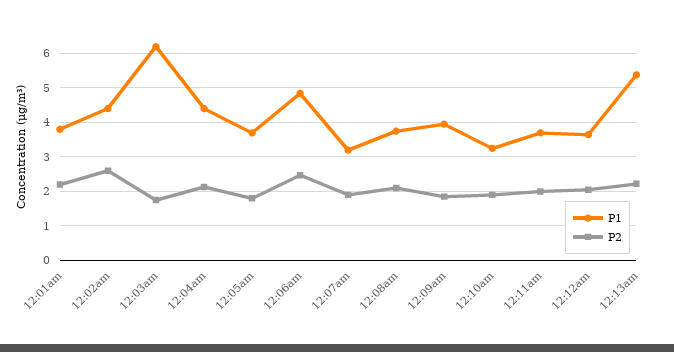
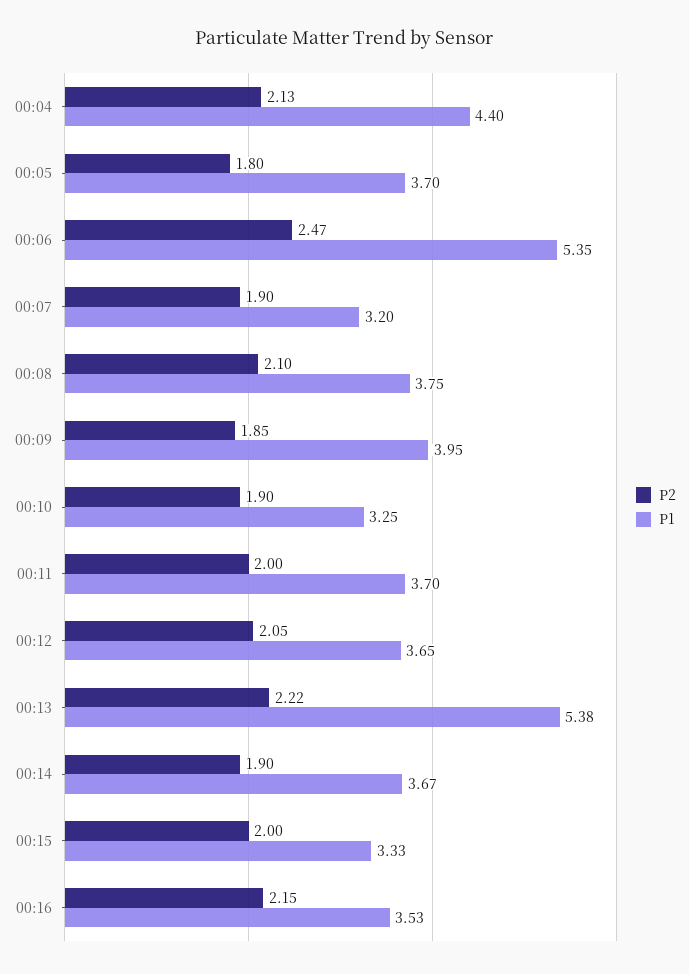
P1, 12:01am: 3.8 -> none
P2, 12:01am: 2.2 -> none
P1, 12:02am: 4.4 -> none
P2, 12:02am: 2.6 -> none
P1, 12:03am: 6.2 -> none
P2, 12:03am: 1.8 -> none
P1, 12:06am: 4.8 -> 5.35
P2, 00:14: none -> 1.9
P1, 00:14: none -> 3.67
P2, 00:15: none -> 2
P1, 00:15: none -> 3.33
P2, 00:16: none -> 2.15
P1, 00:16: none -> 3.53

